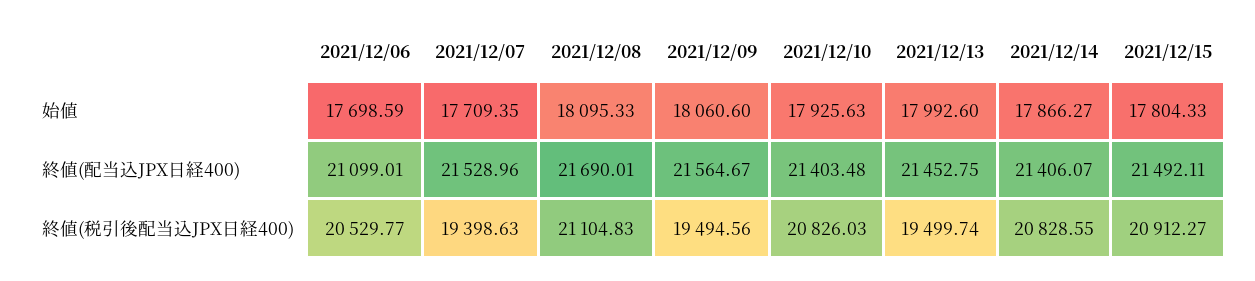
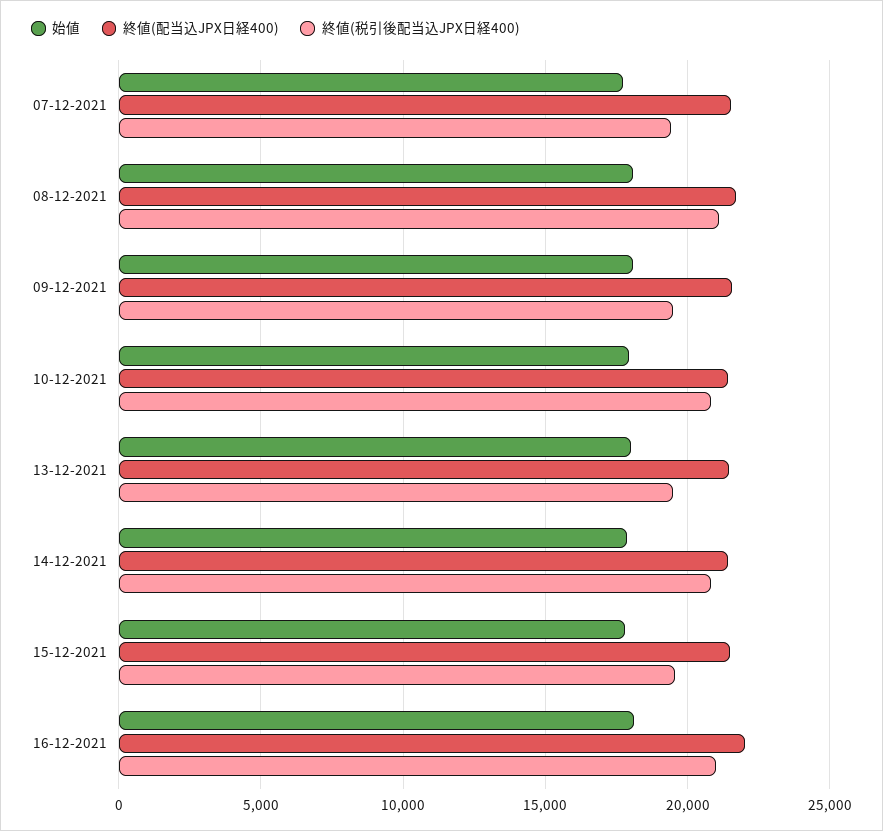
始値, 2021/12/06: 17698.59 -> none
終値(配当込JPX日経400), 2021/12/06: 21099.01 -> none
終値(税引後配当込JPX日経400), 2021/12/06: 20529.77 -> none
終値(税引後配当込JPX日経400), 2021/12/15: 20912.27 -> 19500
始値, 16-12-2021: none -> 18000
終値(配当込JPX日経400), 16-12-2021: none -> 22000
終値(税引後配当込JPX日経400), 16-12-2021: none -> 21000

